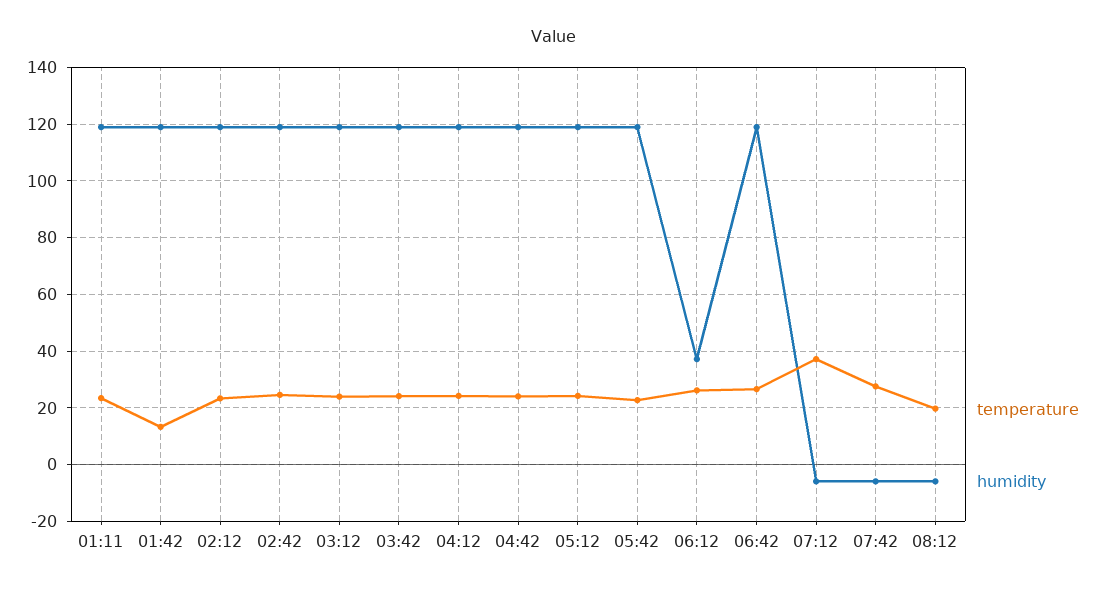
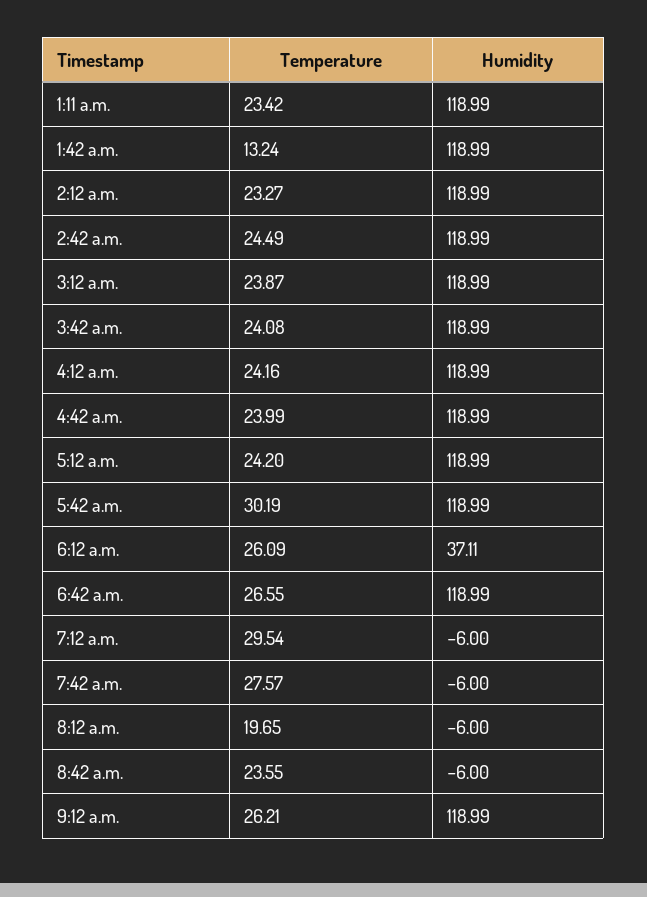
temperature, 05:42: 22.5 -> 30.19
temperature, 07:12: 37.5 -> 29.54
temperature, 8:42 a.m.: none -> 23.55
humidity, 8:42 a.m.: none -> -6
temperature, 9:12 a.m.: none -> 26.21
humidity, 9:12 a.m.: none -> 118.99

